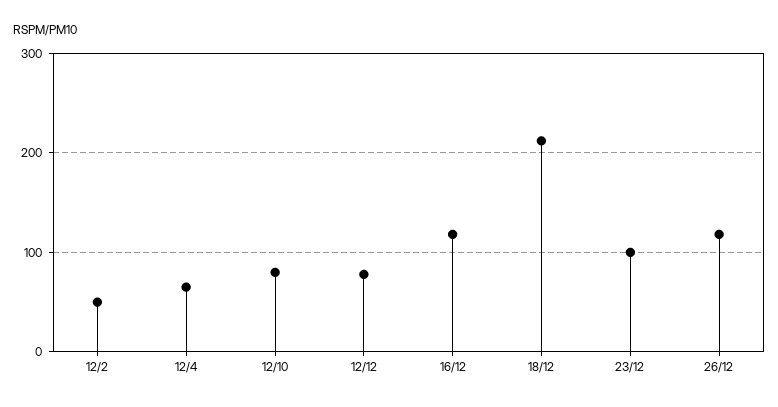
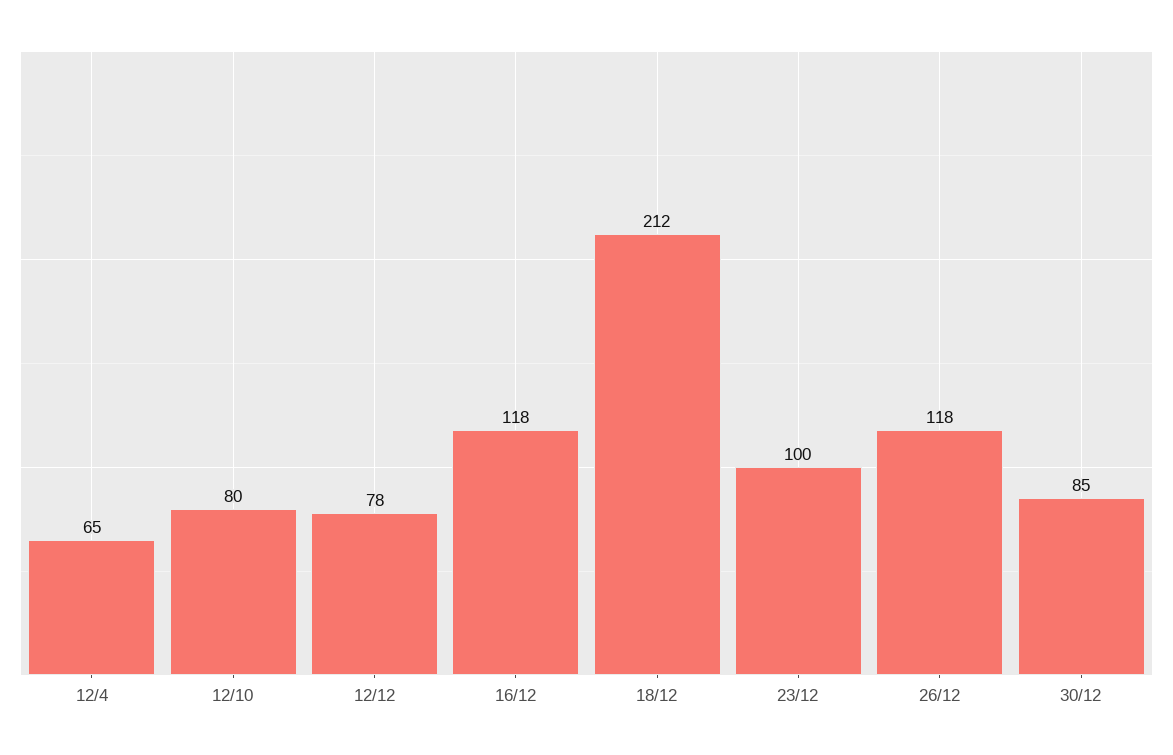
12/2: 50 -> none
30/12: none -> 85

